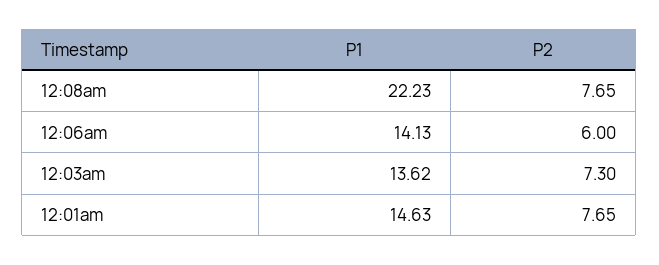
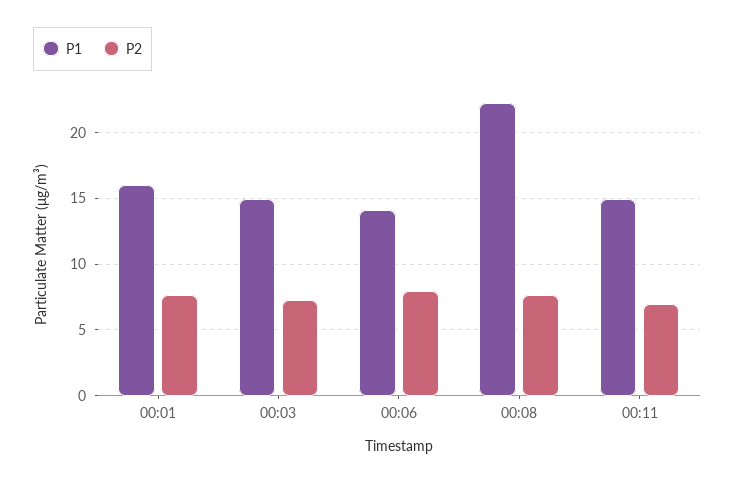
P2, 12:06am: 6 -> 8
P1, 12:03am: 13.62 -> 15
P1, 12:01am: 14.63 -> 16
P1, 00:11: none -> 15
P2, 00:11: none -> 7

